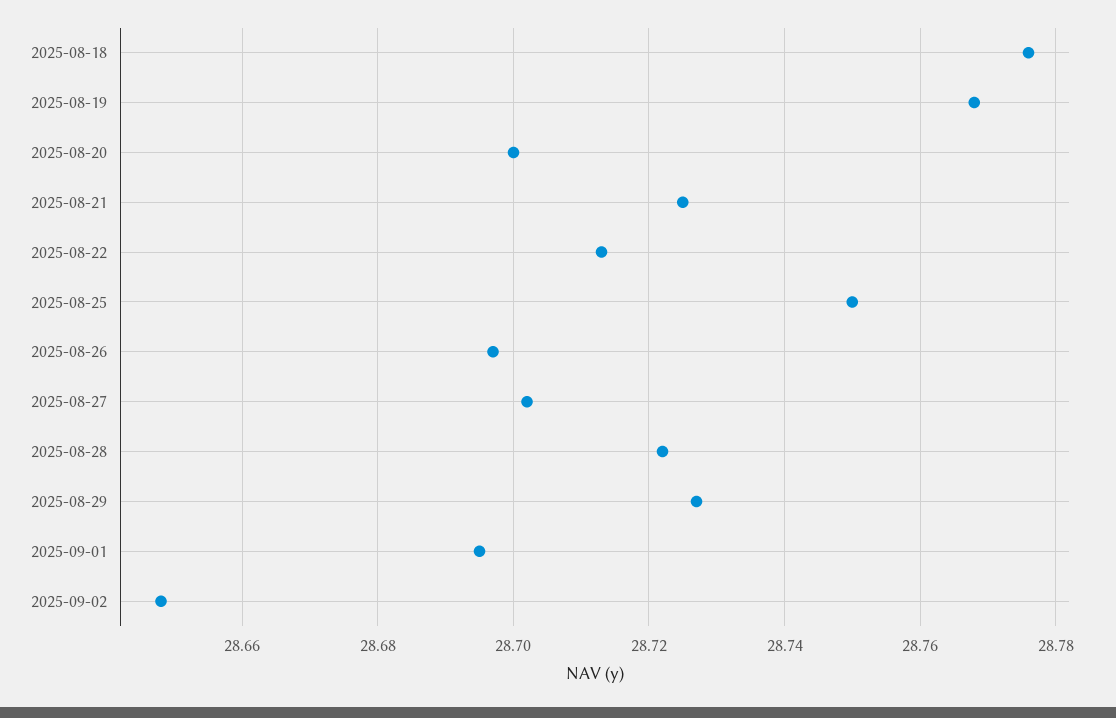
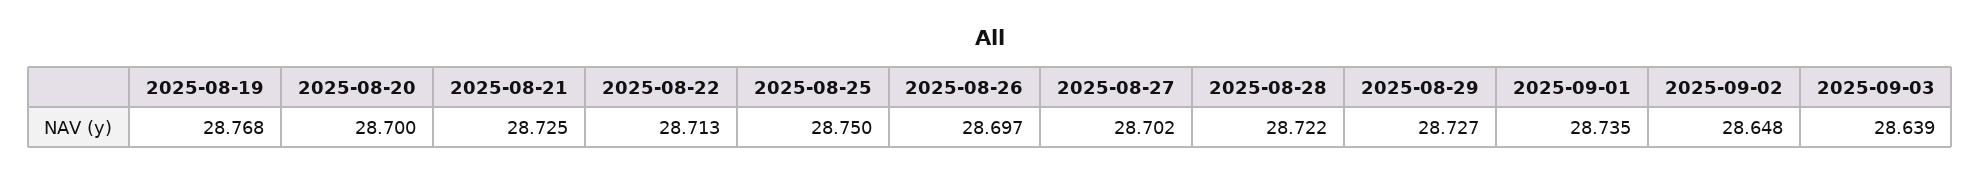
2025-08-18: 28.775 -> none
2025-09-01: 28.695 -> 28.735
2025-09-03: none -> 28.639

